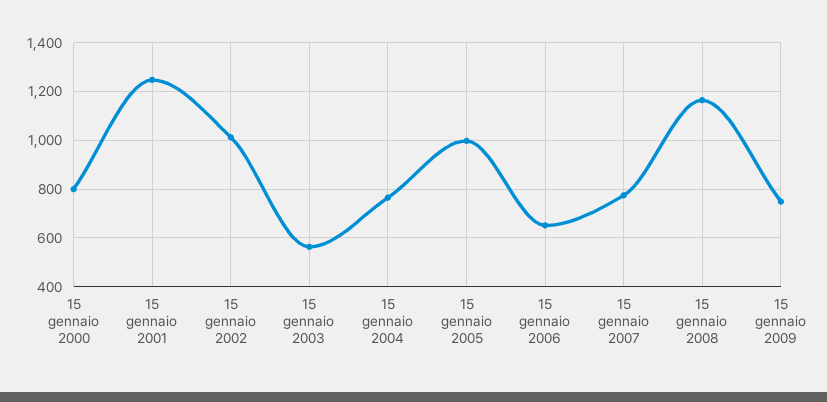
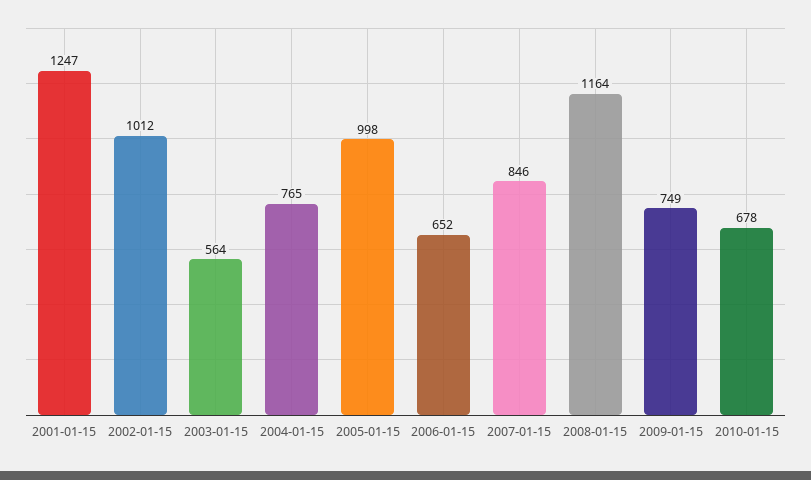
15 gennaio 2000: 800 -> none
15 gennaio 2007: 775 -> 846
2010-01-15: none -> 678

